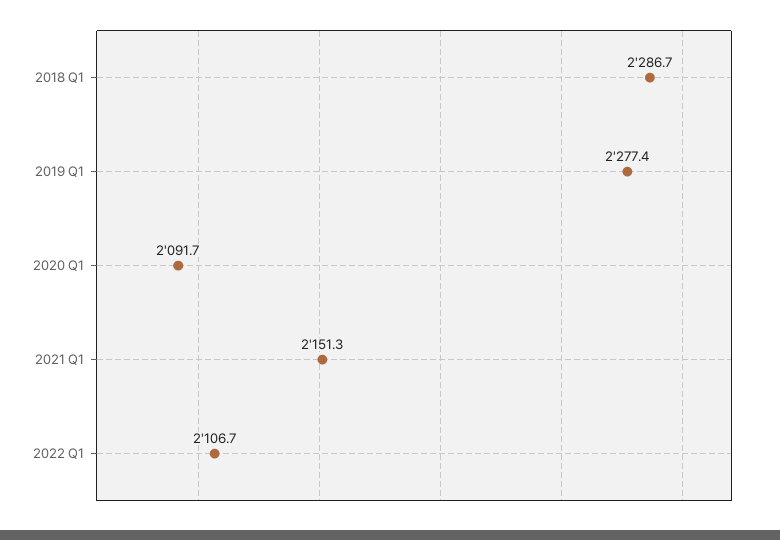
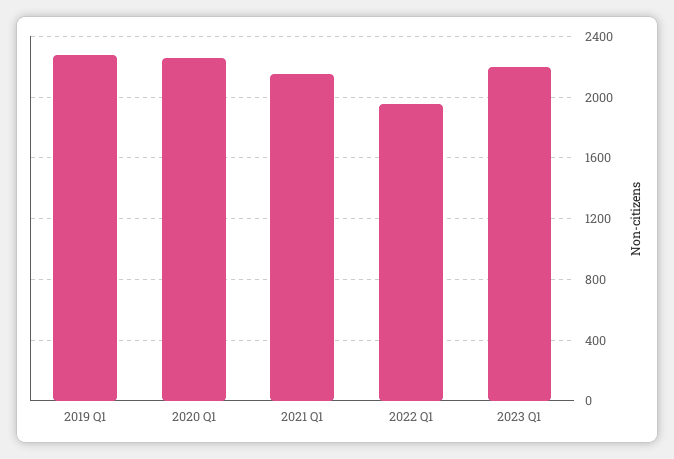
2018 Q1: 2286.7 -> none
2020 Q1: 2091.7 -> 2250
2022 Q1: 2106.7 -> 1950
2023 Q1: none -> 2200

